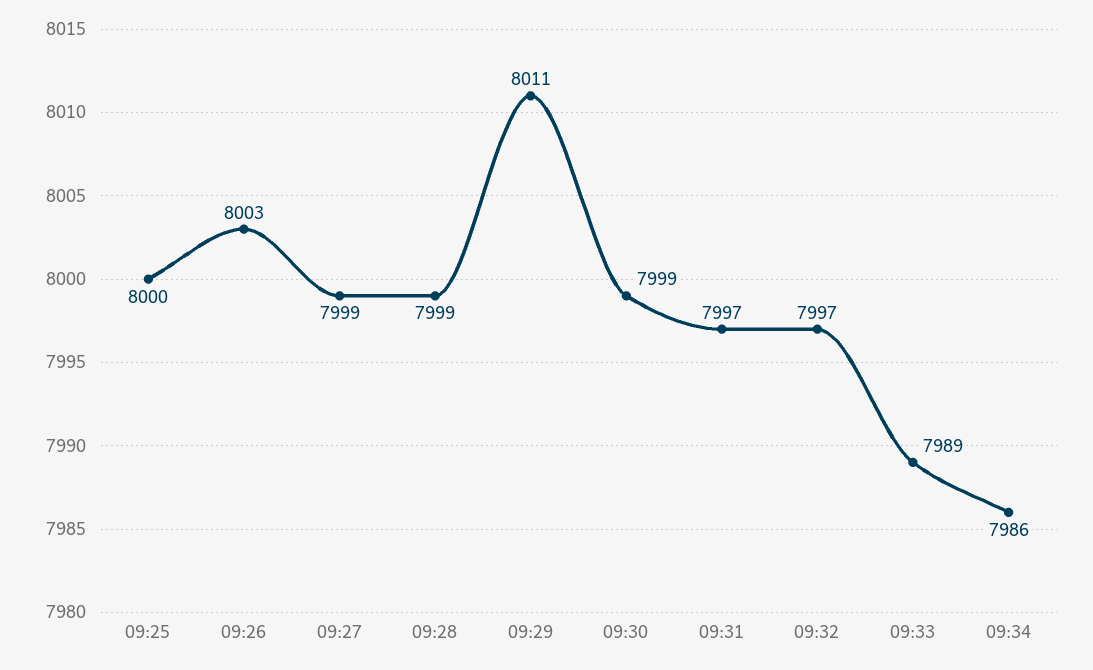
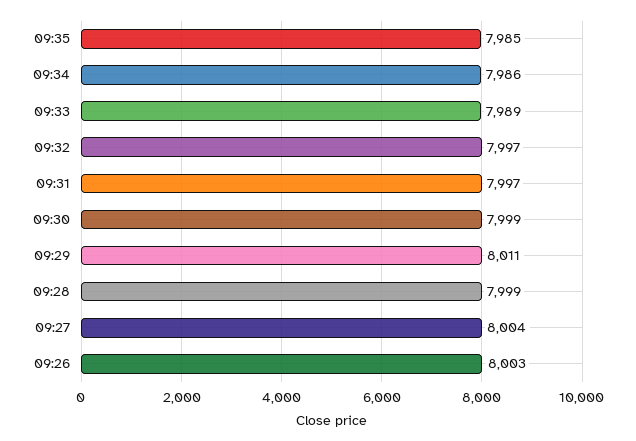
09:25: 8000 -> none
09:27: 7999 -> 8004
09:35: none -> 7985

